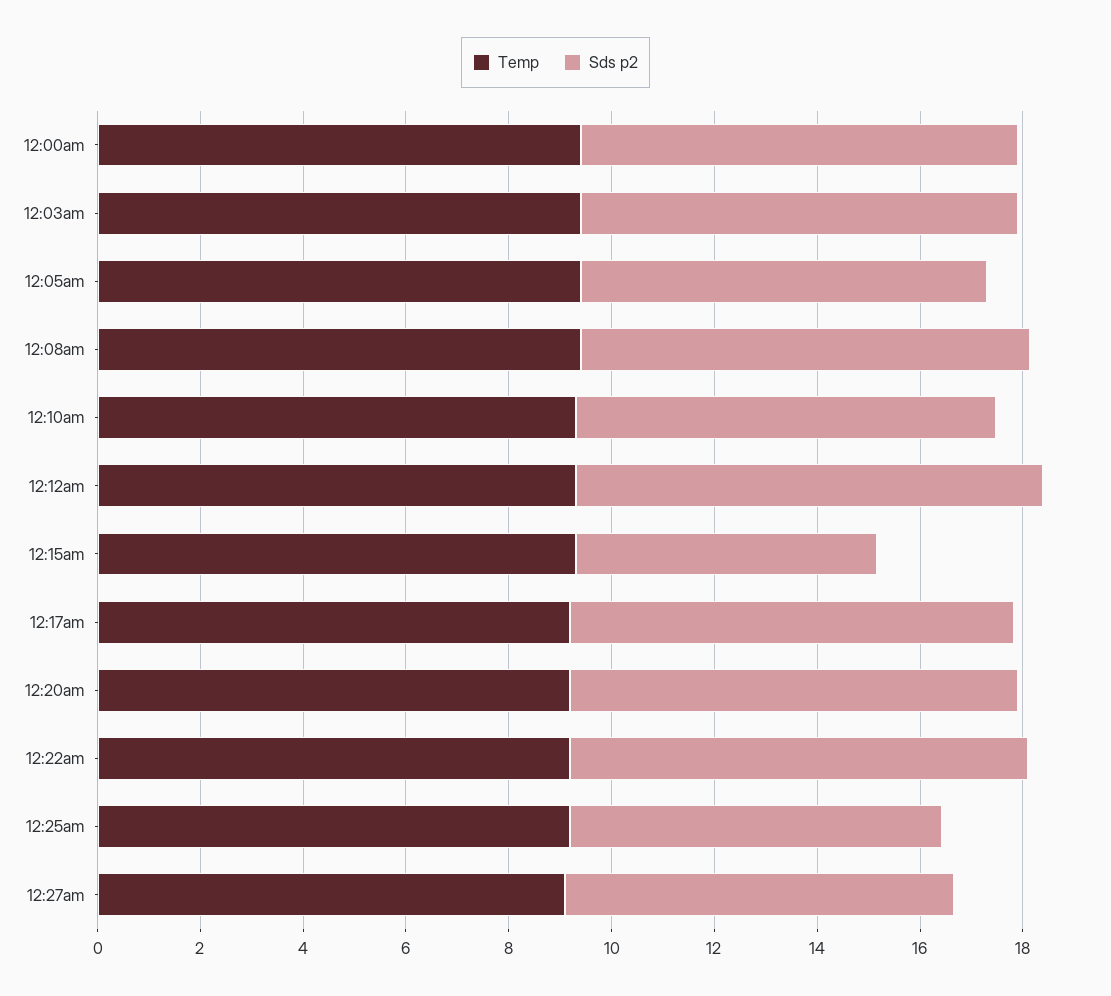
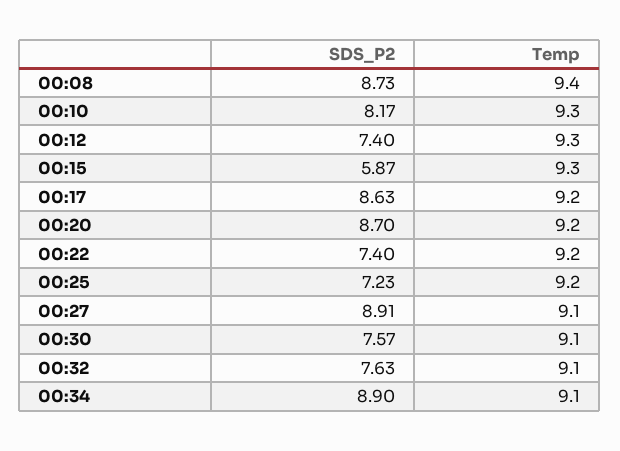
Temp, 12:00am: 9.5 -> none
Sds p2, 12:00am: 8.5 -> none
Temp, 12:03am: 9.5 -> none
Sds p2, 12:03am: 8.5 -> none
Temp, 12:05am: 9.5 -> none
Sds p2, 12:05am: 8 -> none
Sds p2, 12:12am: 9 -> 7.4
Sds p2, 12:22am: 9 -> 7.4
Sds p2, 12:27am: 7.5 -> 8.91
Sds p2, 00:30: none -> 7.57
Temp, 00:30: none -> 9.1
Sds p2, 00:32: none -> 7.63
Temp, 00:32: none -> 9.1
Sds p2, 00:34: none -> 8.9
Temp, 00:34: none -> 9.1

